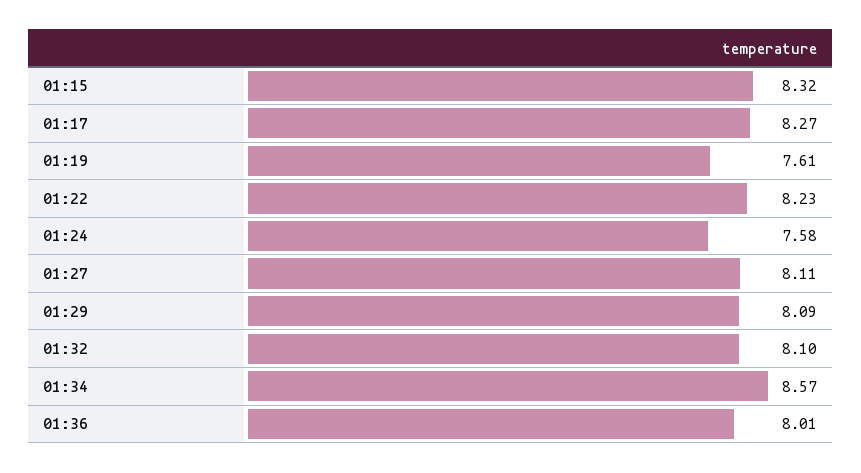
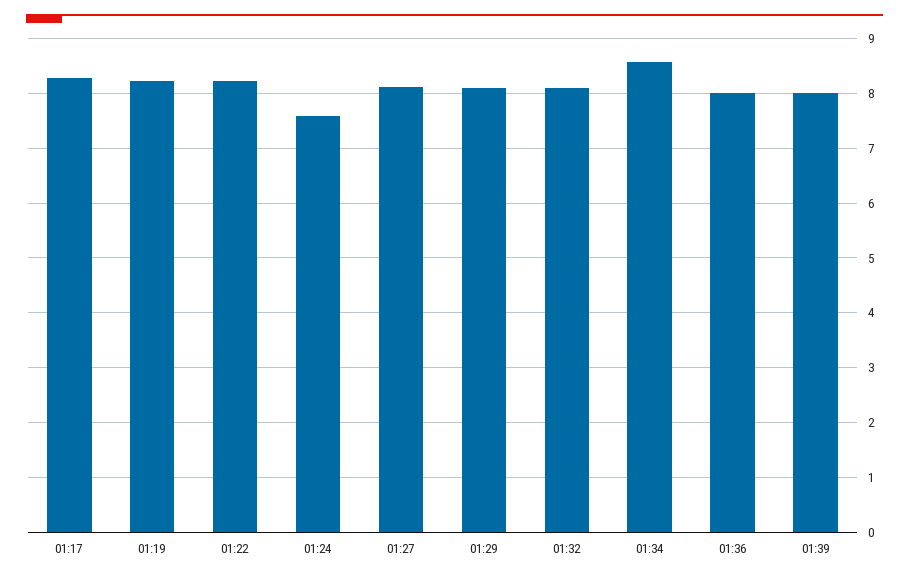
01:15: 8.32 -> none
01:19: 7.61 -> 8.2
01:39: none -> 8

